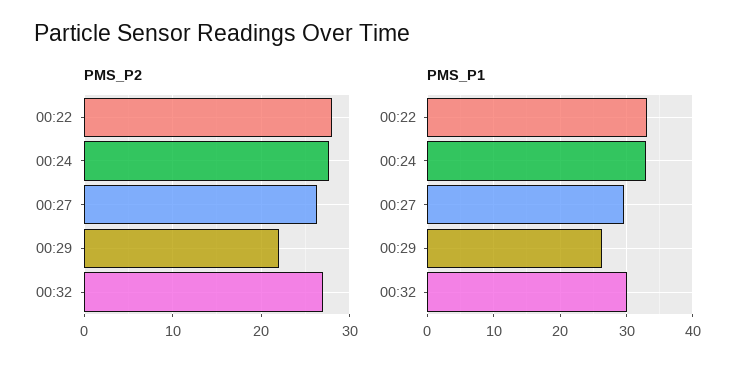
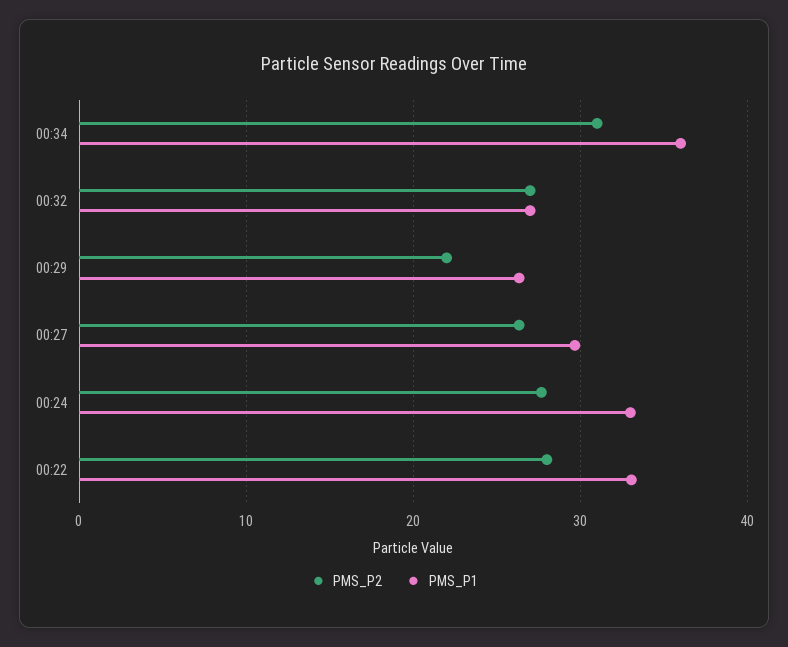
PMS_P1, 00:32: 30 -> 27
PMS_P2, 00:34: none -> 31
PMS_P1, 00:34: none -> 36

